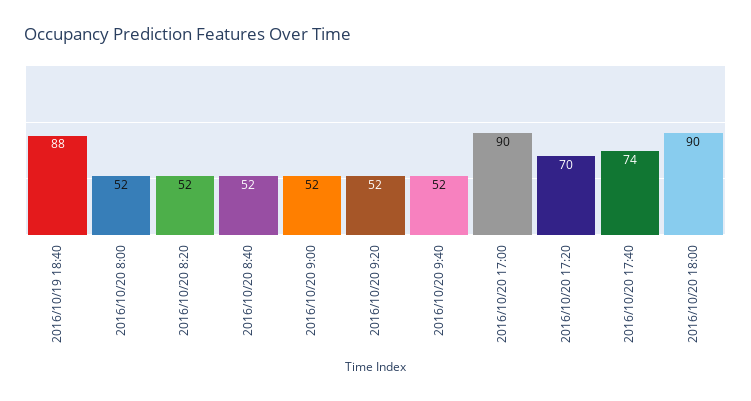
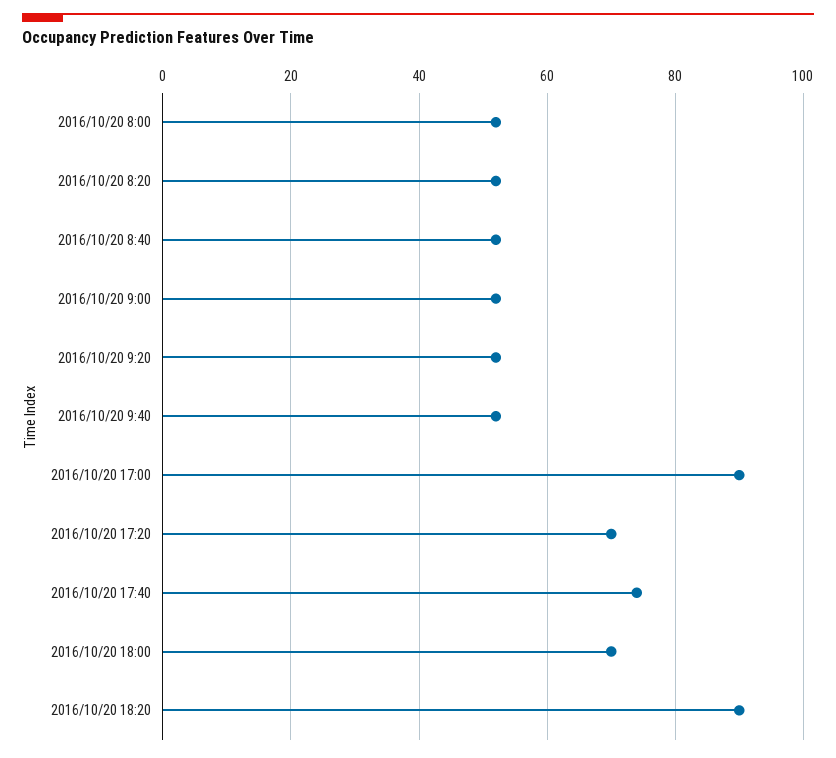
2016/10/19 18:40: 88 -> none
2016/10/20 18:00: 90 -> 70
2016/10/20 18:20: none -> 90

